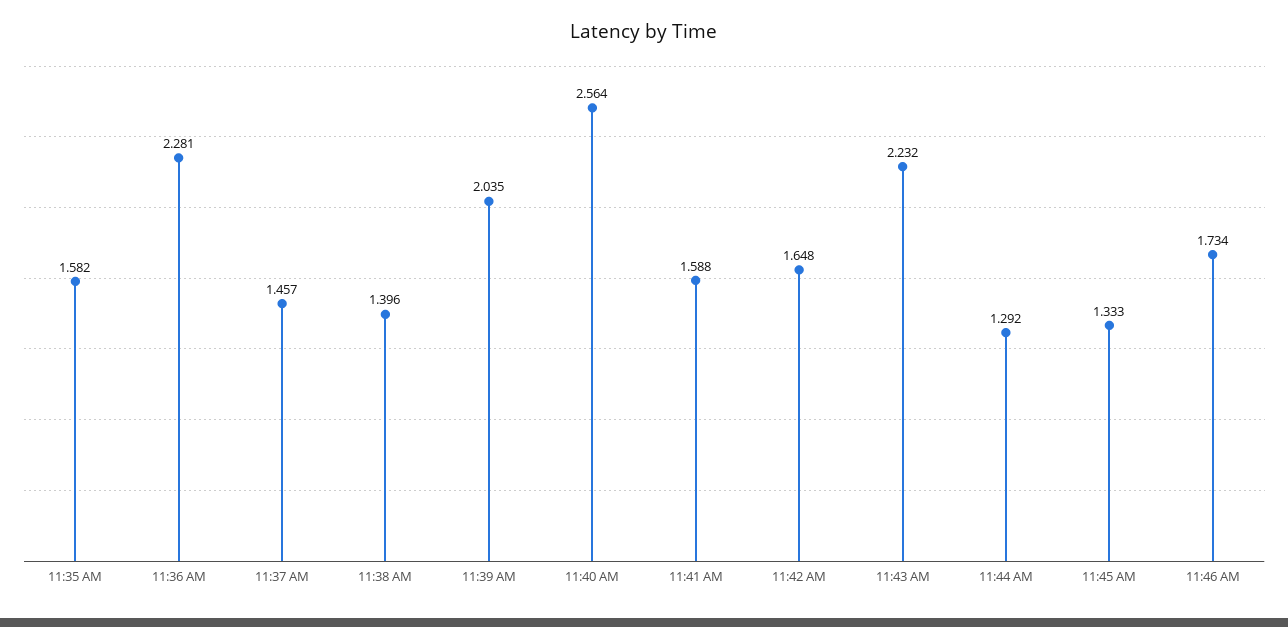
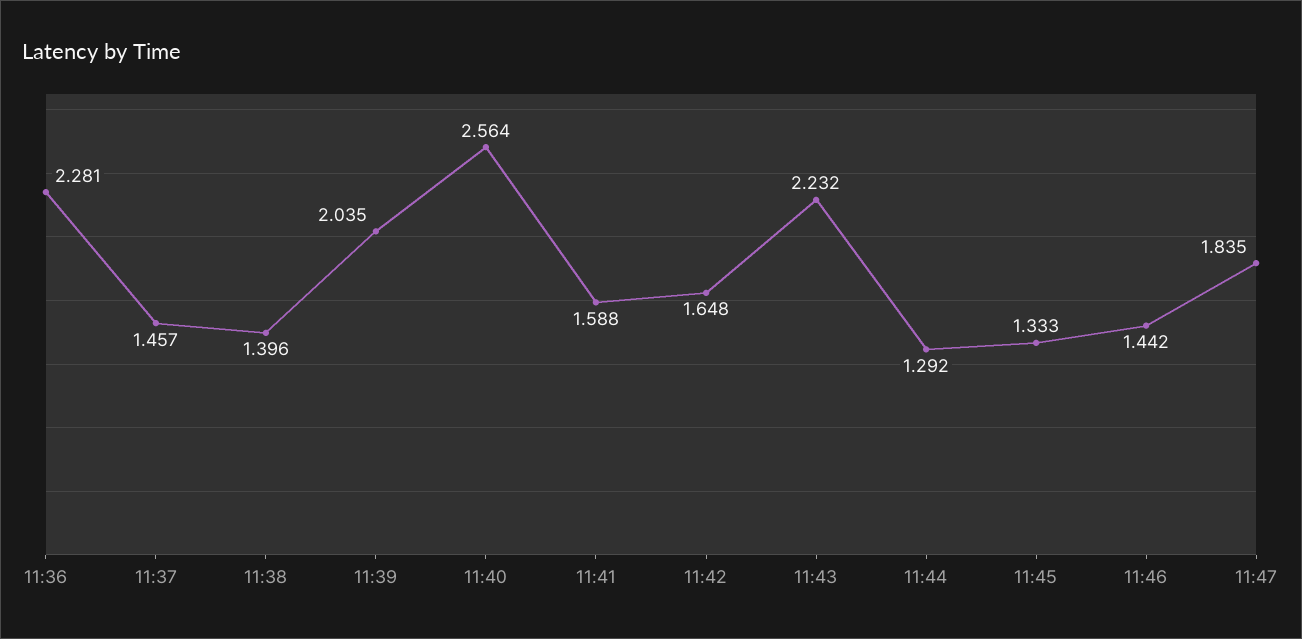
11:35 AM: 1.582 -> none
11:46 AM: 1.734 -> 1.442
11:47: none -> 1.835

